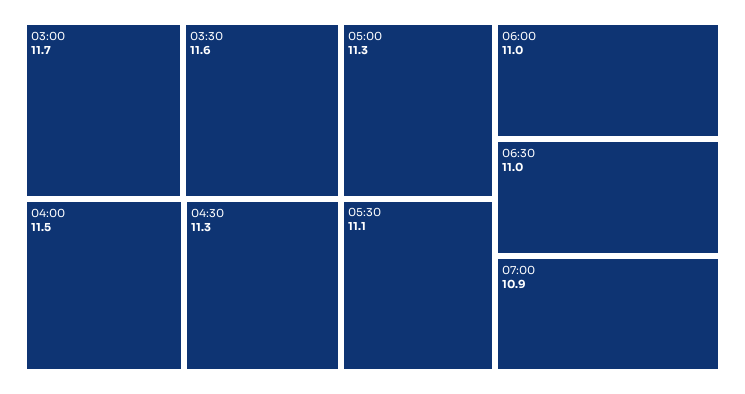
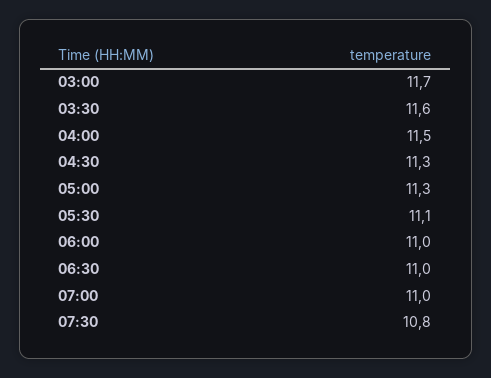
07:00: 10.9 -> 11
07:30: none -> 10.8

